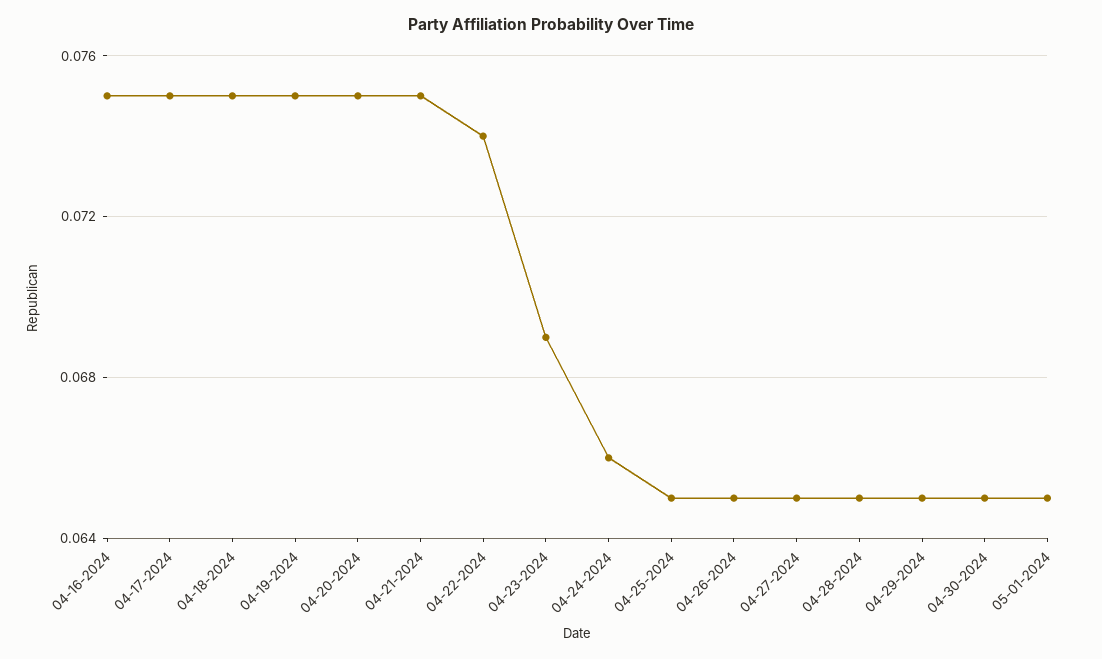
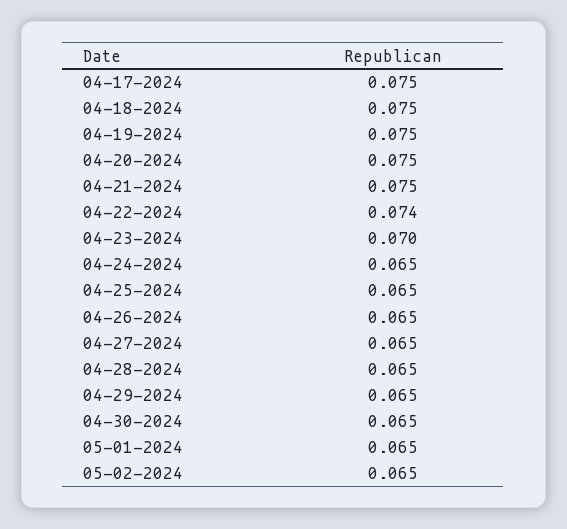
04-16-2024: 0.075 -> none
04-23-2024: 0.069 -> 0.07
04-24-2024: 0.066 -> 0.065
05-02-2024: none -> 0.065

